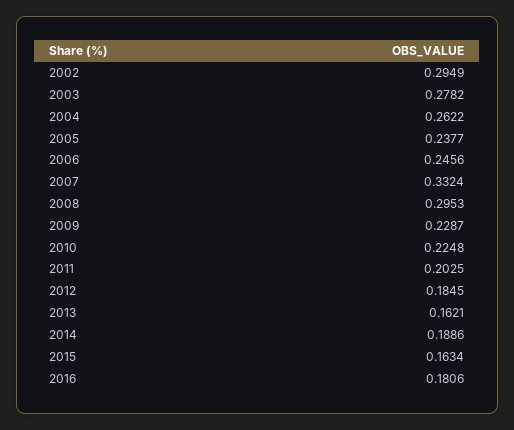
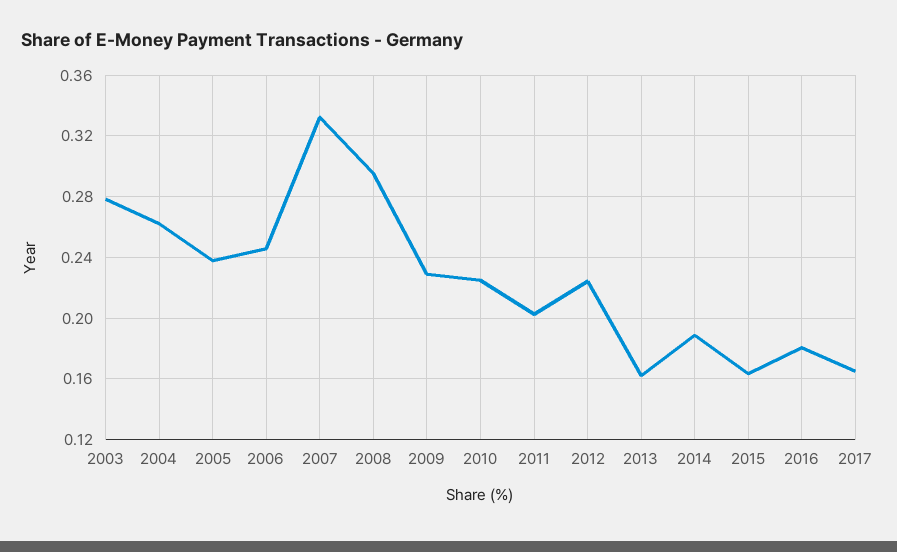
2002: 0.2949 -> none
2012: 0.1845 -> 0.225
2017: none -> 0.165

